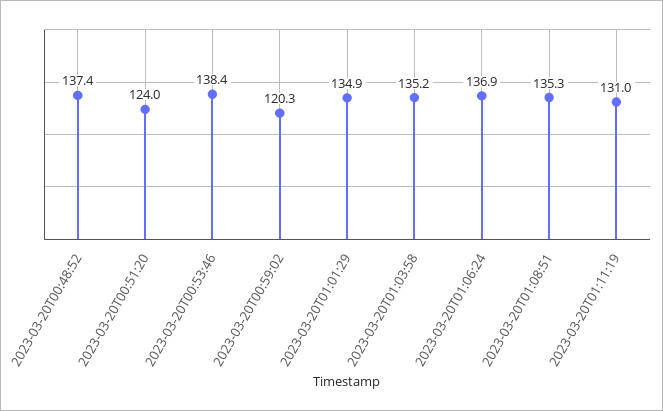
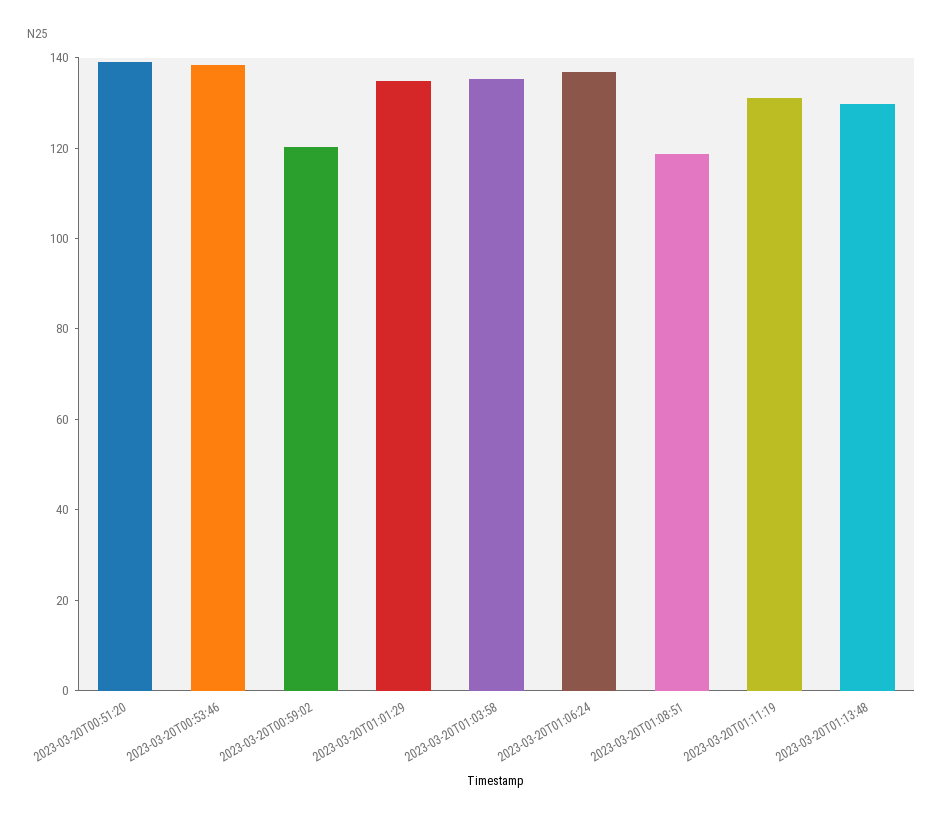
2023-03-20T00:48:52: 137.4 -> none
2023-03-20T00:51:20: 124 -> 140
2023-03-20T01:08:51: 135.3 -> 120
2023-03-20T01:13:48: none -> 130

